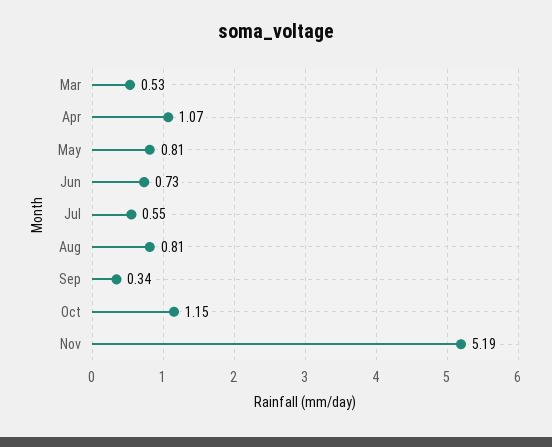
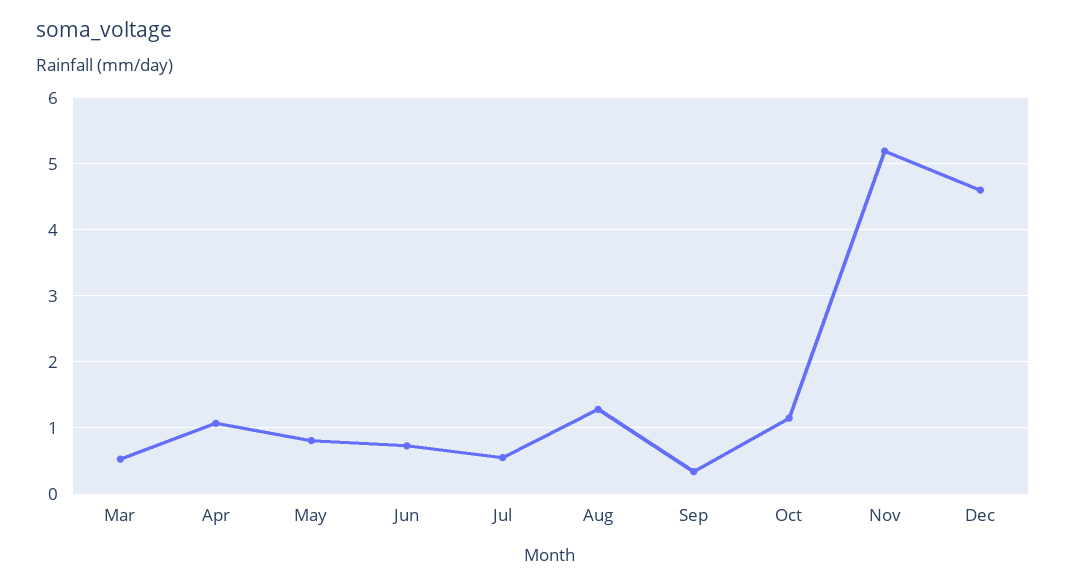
Aug: 0.81 -> 1.3
Dec: none -> 4.6

